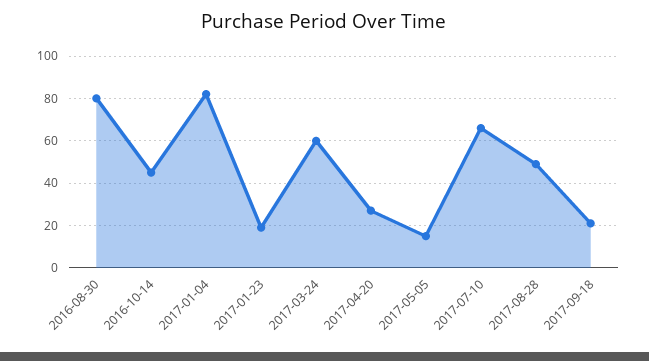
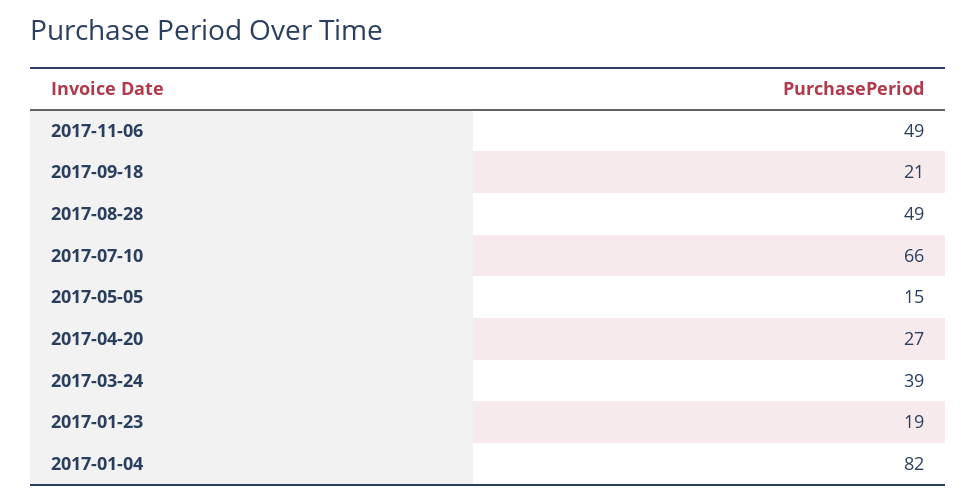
2016-08-30: 80 -> none
2016-10-14: 45 -> none
2017-03-24: 60 -> 39
2017-11-06: none -> 49

